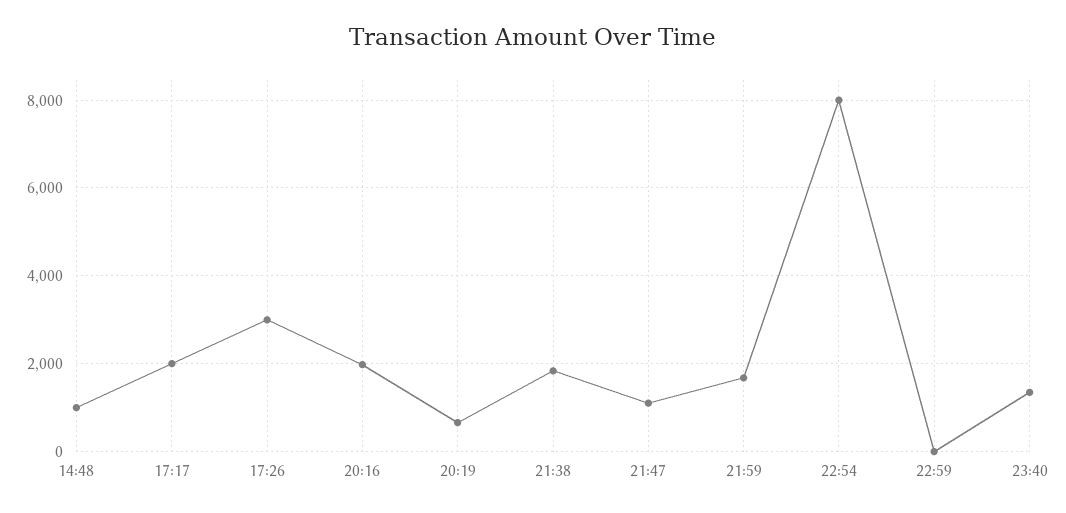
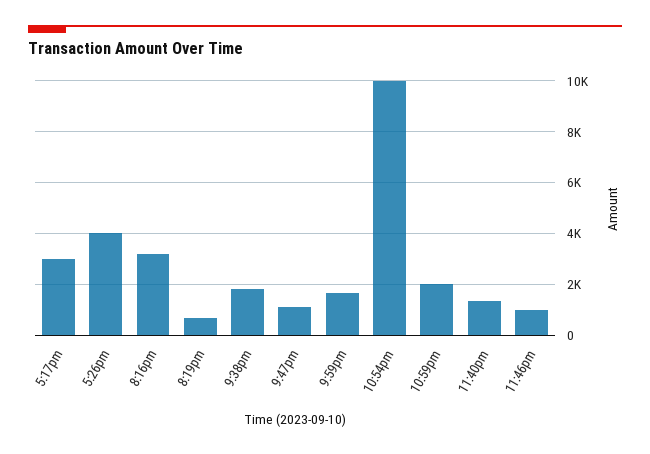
14:48: 1000 -> none
17:17: 2000 -> 3000
17:26: 3000 -> 4000
20:16: 2000 -> 3250
22:54: 8000 -> 10000
22:59: 0 -> 2000
11:46pm: none -> 1000

